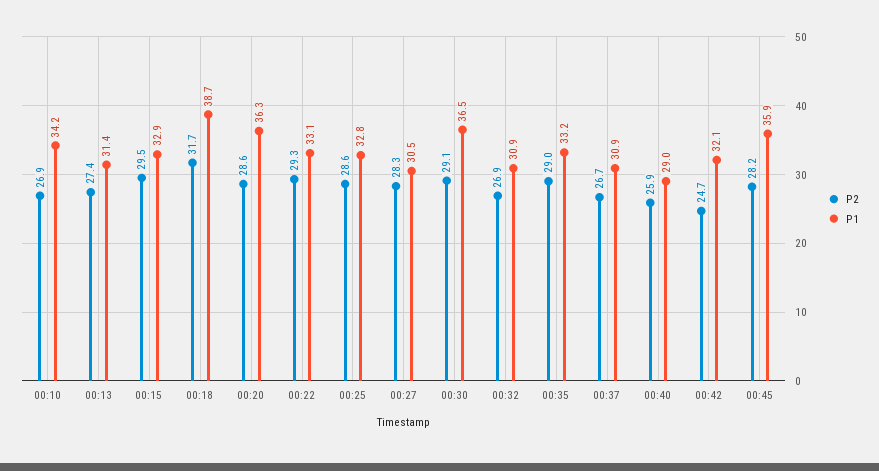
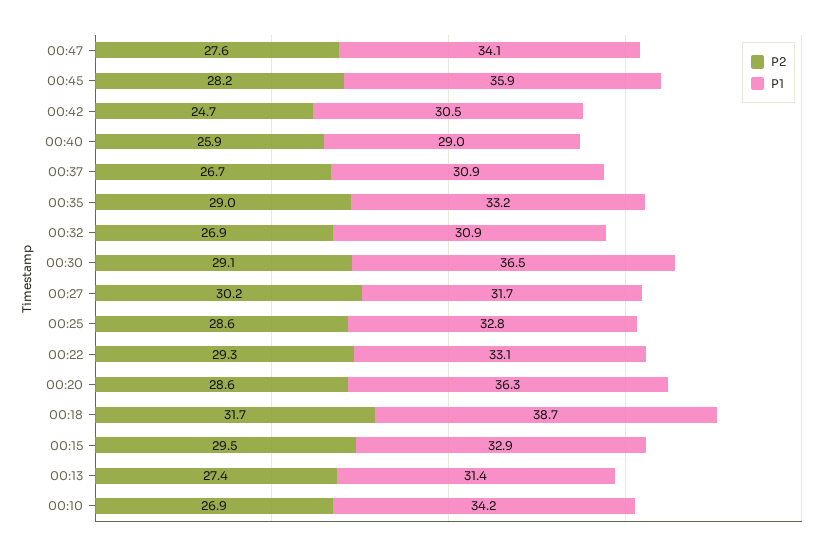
P2, 00:27: 28.3 -> 30.2
P1, 00:27: 30.5 -> 31.7
P1, 00:42: 32.1 -> 30.5
P2, 00:47: none -> 27.6
P1, 00:47: none -> 34.1

